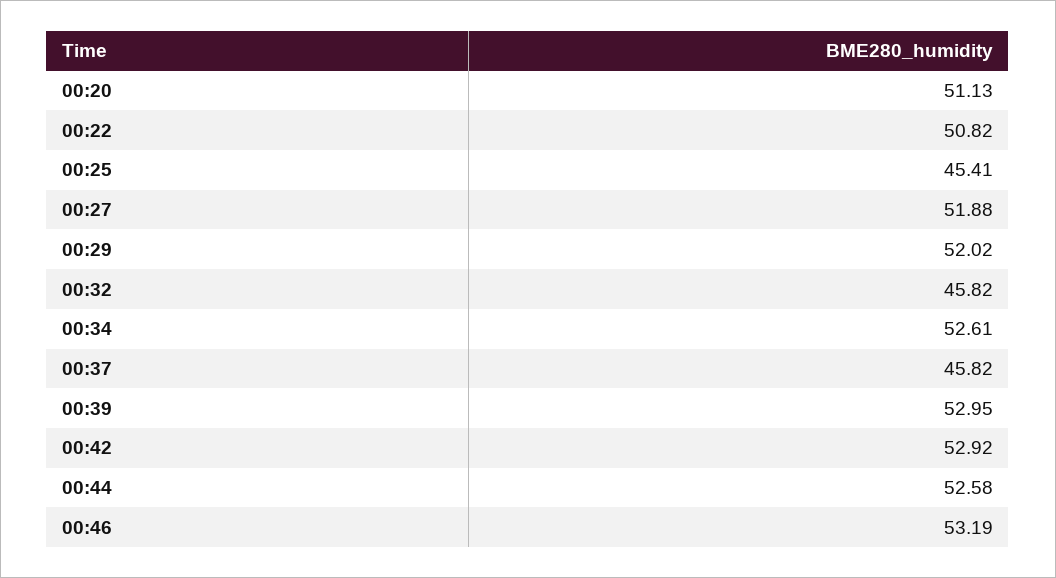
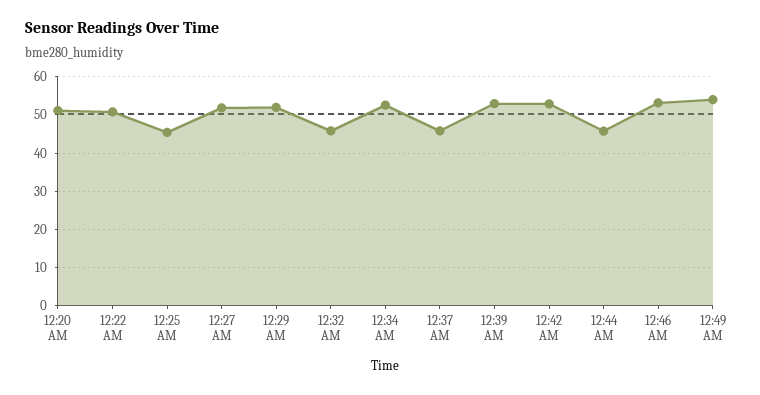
00:44: 52.58 -> 46
12:49 AM: none -> 54

